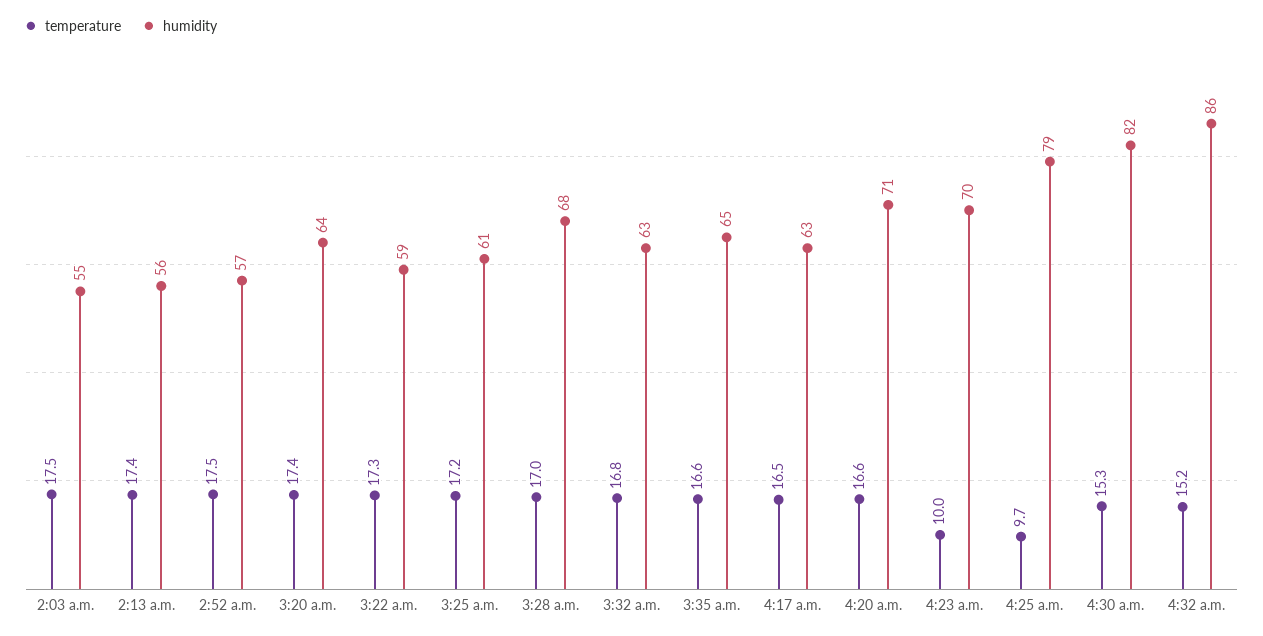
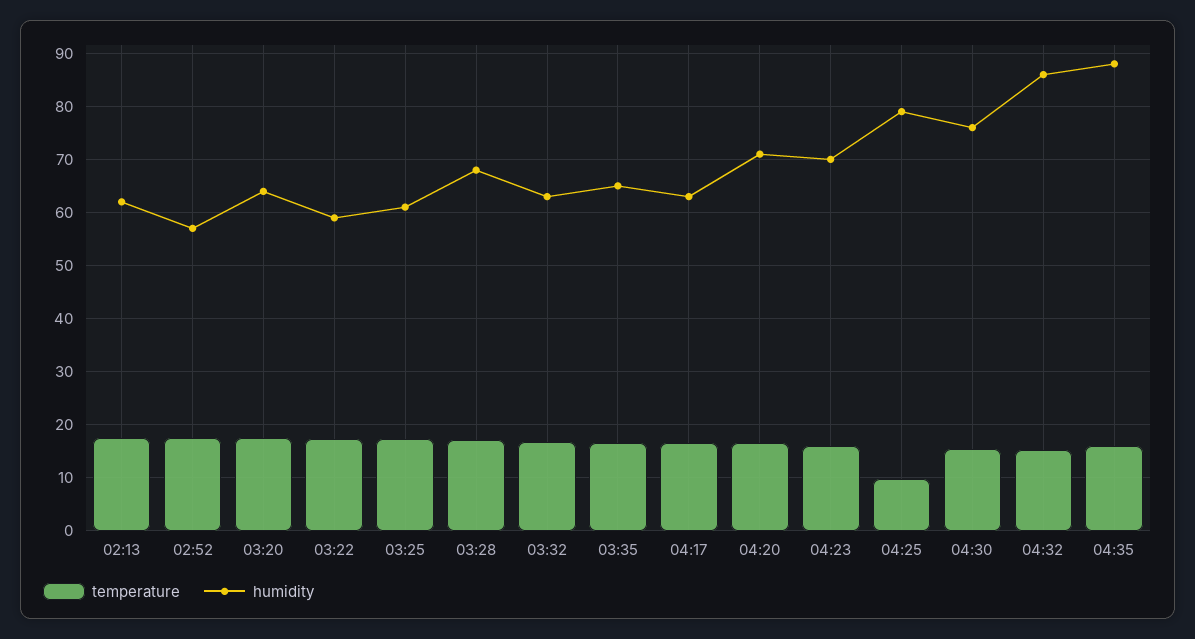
temperature, 2:03 a.m.: 17.5 -> none
humidity, 2:03 a.m.: 55 -> none
humidity, 2:13 a.m.: 56 -> 62
temperature, 4:23 a.m.: 10 -> 16
humidity, 4:30 a.m.: 82 -> 76
temperature, 04:35: none -> 16
humidity, 04:35: none -> 88

